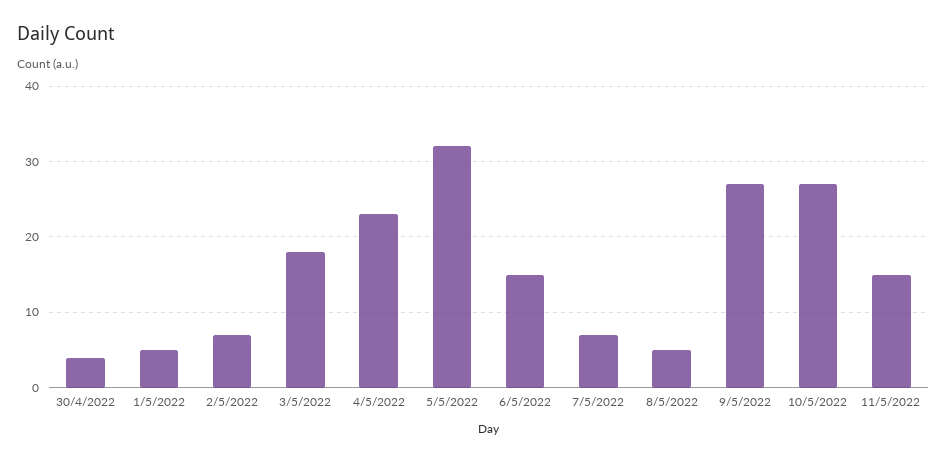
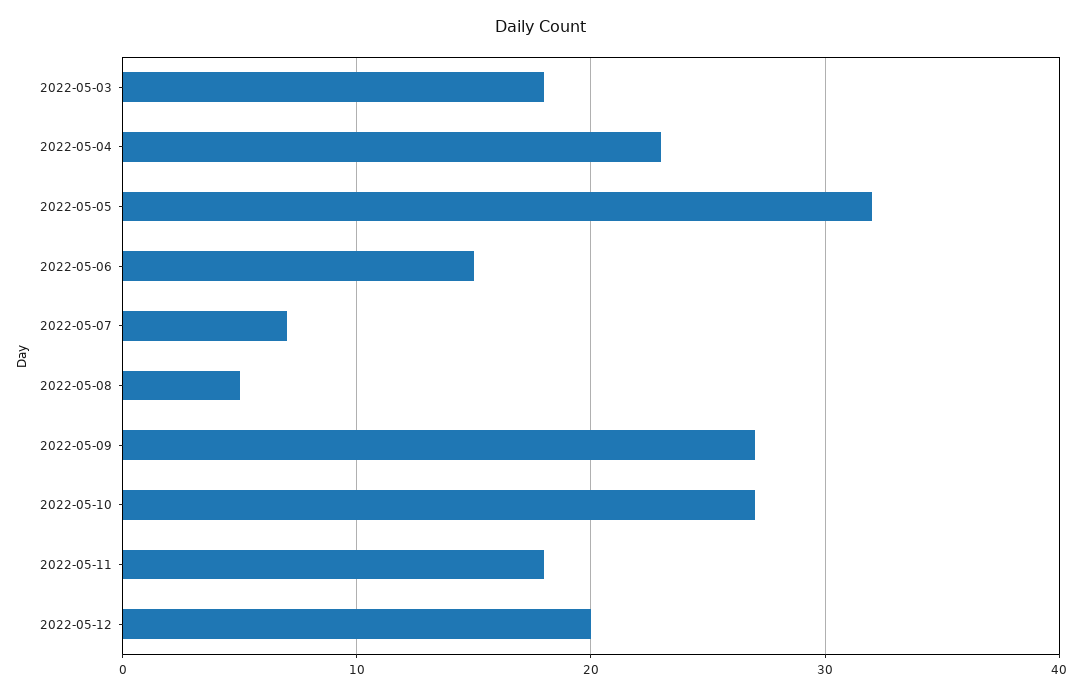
30/4/2022: 4 -> none
1/5/2022: 5 -> none
2/5/2022: 7 -> none
11/5/2022: 15 -> 18
2022-05-12: none -> 20

